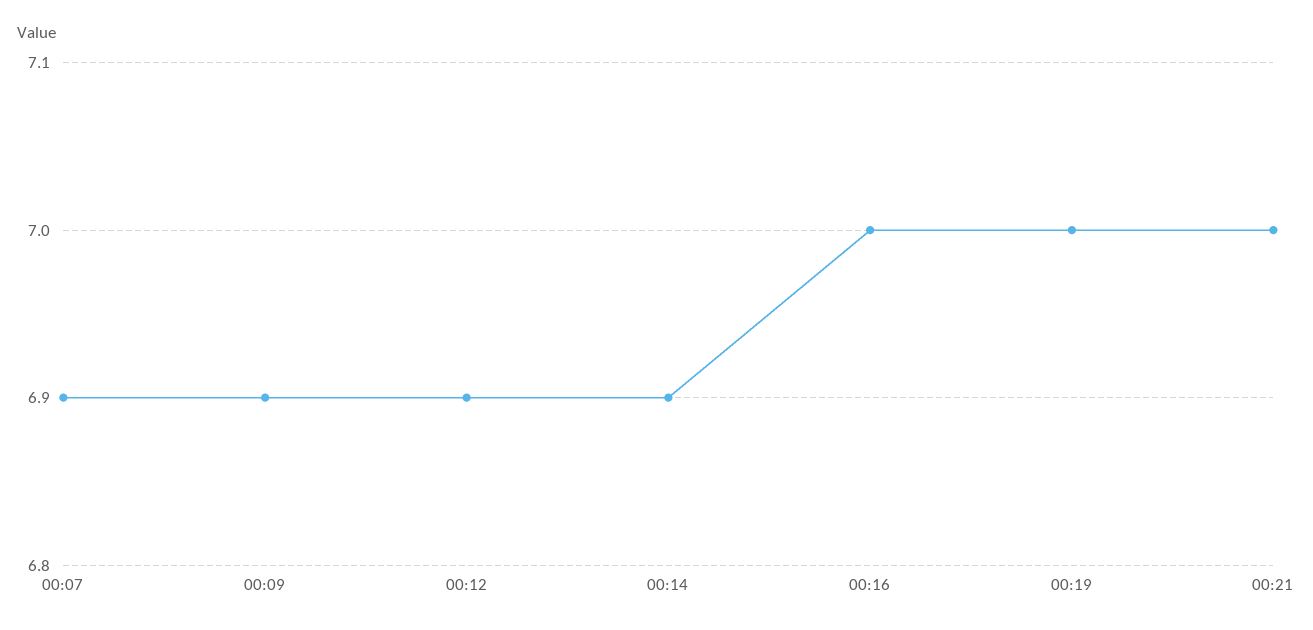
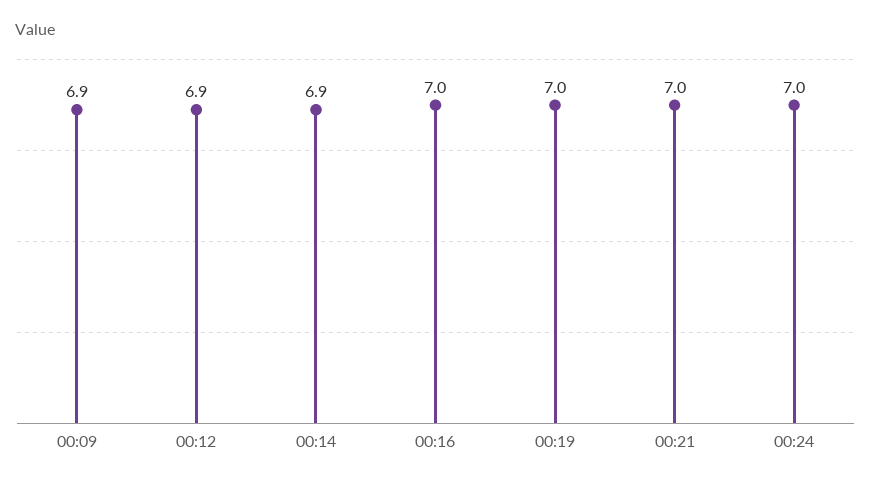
00:07: 6.9 -> none
00:24: none -> 7

